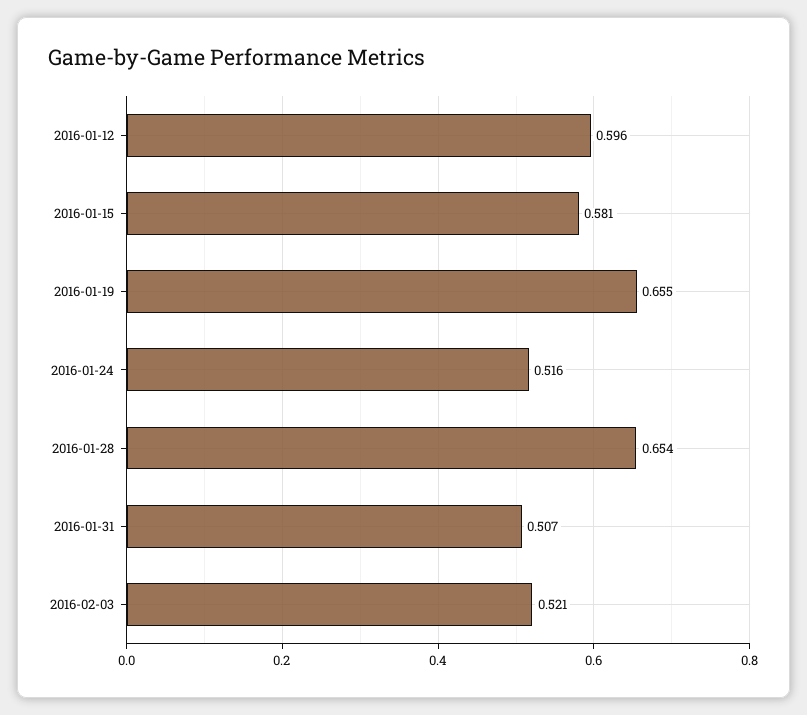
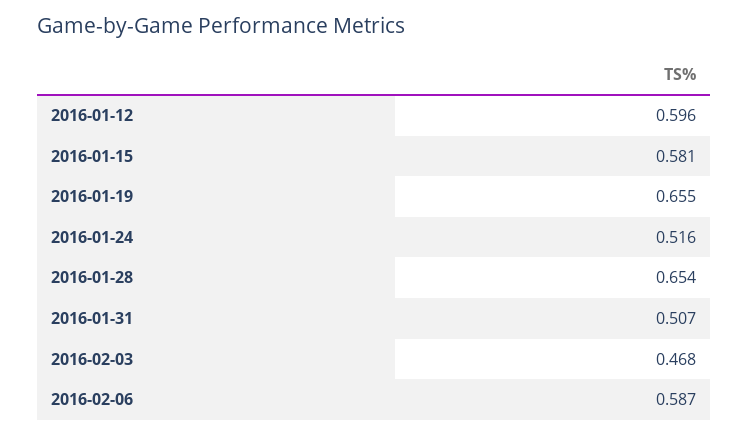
2016-02-03: 0.521 -> 0.468
2016-02-06: none -> 0.587

